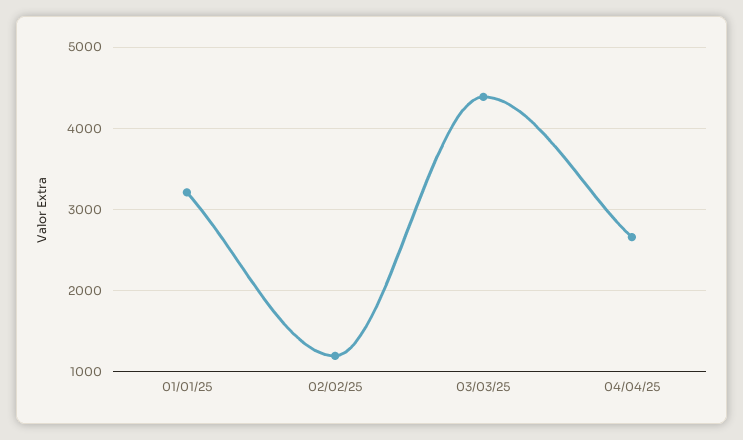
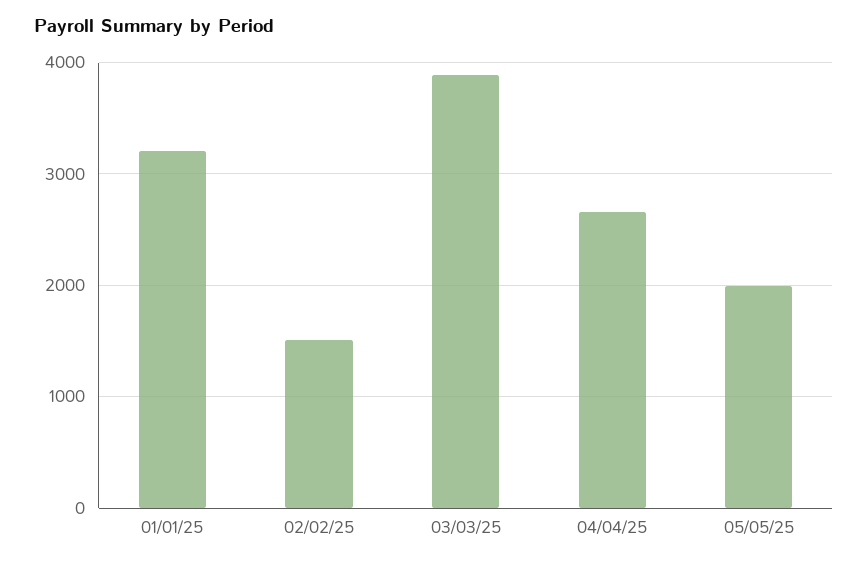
02/02/25: 1200 -> 1500
03/03/25: 4400 -> 3900
05/05/25: none -> 2000

